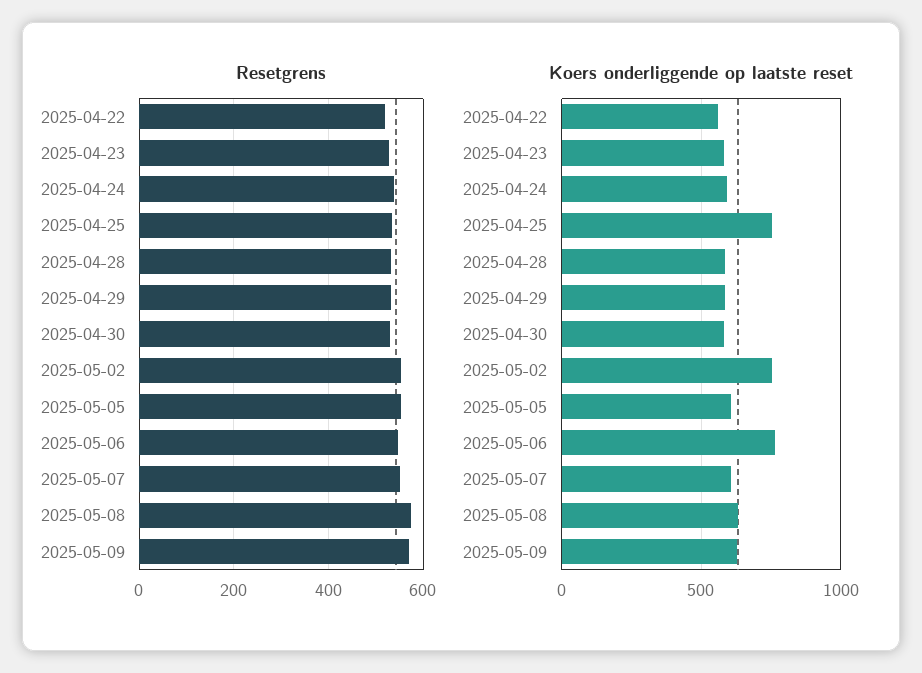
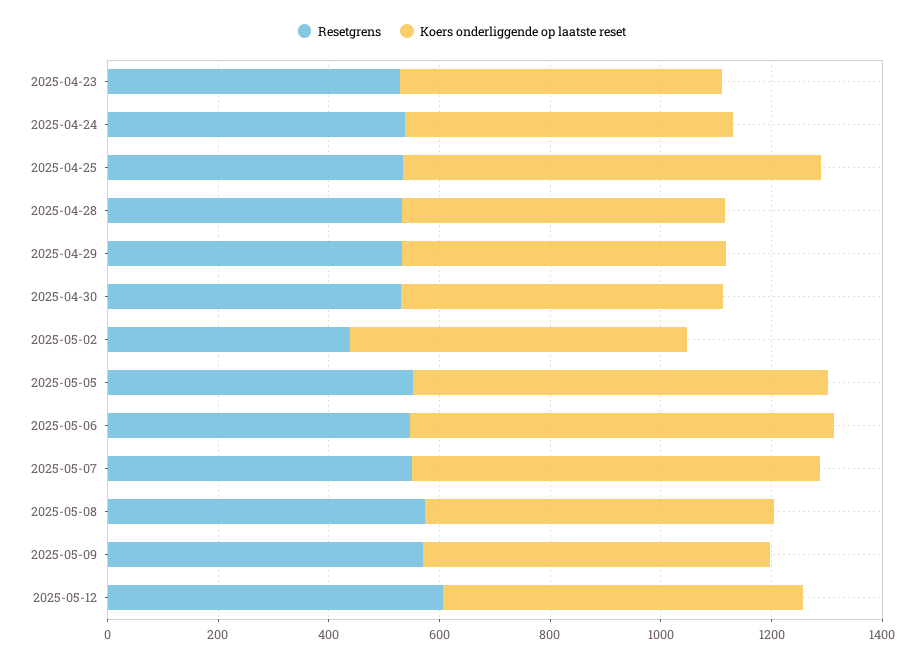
Resetgrens, 2025-04-22: 520 -> none
Resetgrens, 2025-05-02: 560 -> 450
Koers onderliggende op laatste reset, 2025-04-22: 550 -> none
Koers onderliggende op laatste reset, 2025-05-02: 750 -> 600
Koers onderliggende op laatste reset, 2025-05-05: 600 -> 750
Koers onderliggende op laatste reset, 2025-05-07: 600 -> 750
Resetgrens, 2025-05-12: none -> 600
Koers onderliggende op laatste reset, 2025-05-12: none -> 650

